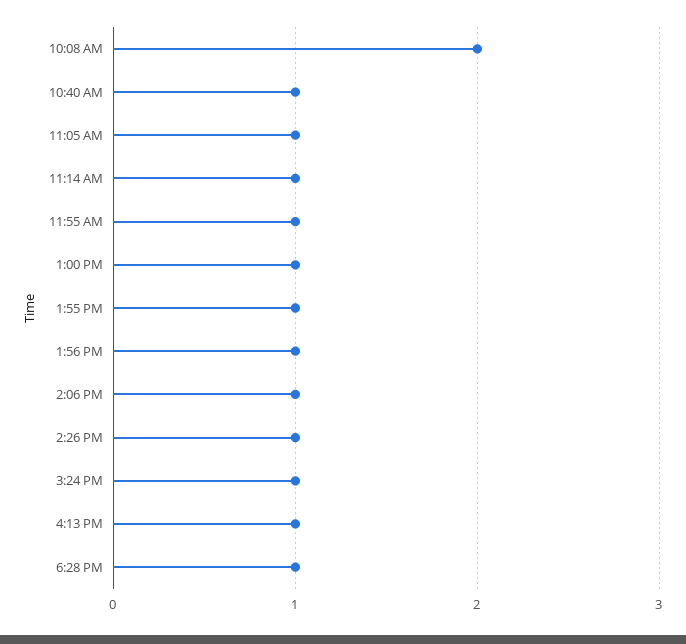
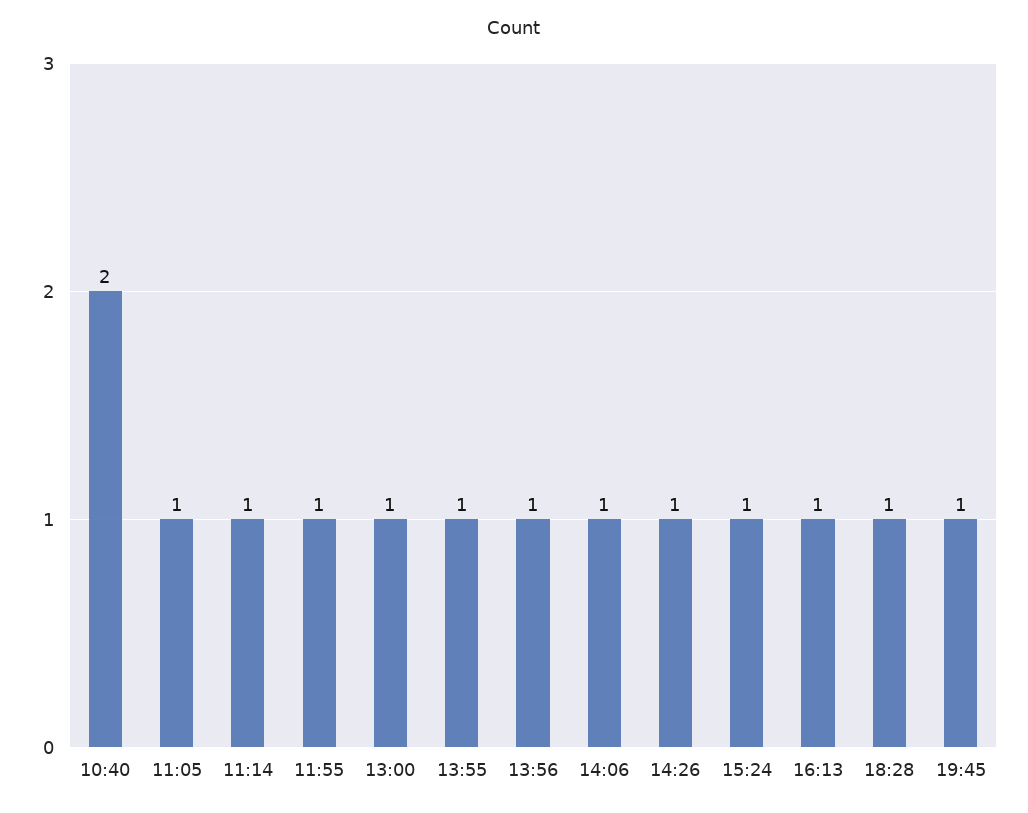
10:08 AM: 2 -> none
10:40 AM: 1 -> 2
19:45: none -> 1

